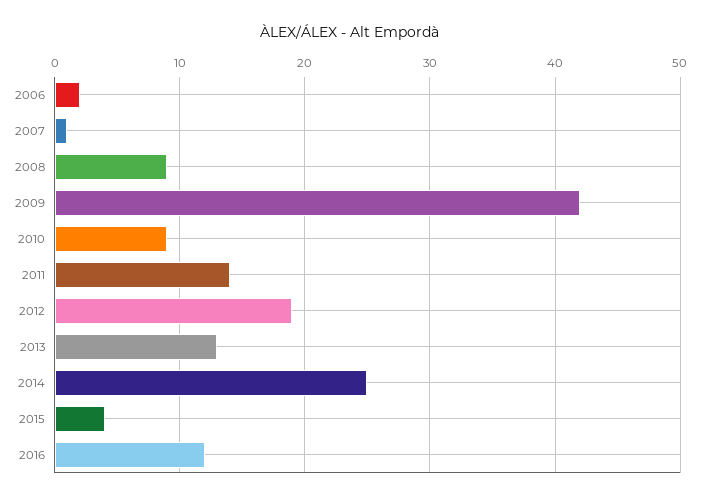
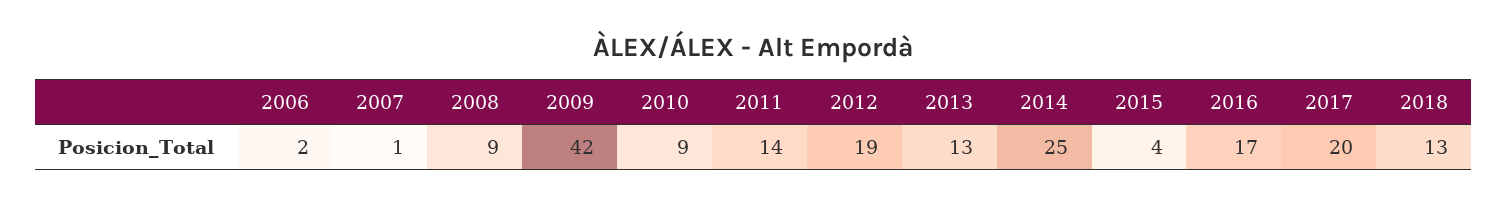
2016: 12 -> 17
2017: none -> 20
2018: none -> 13

